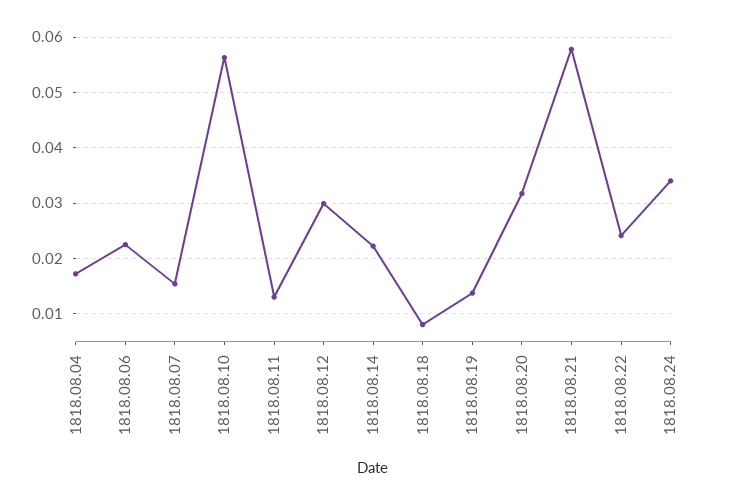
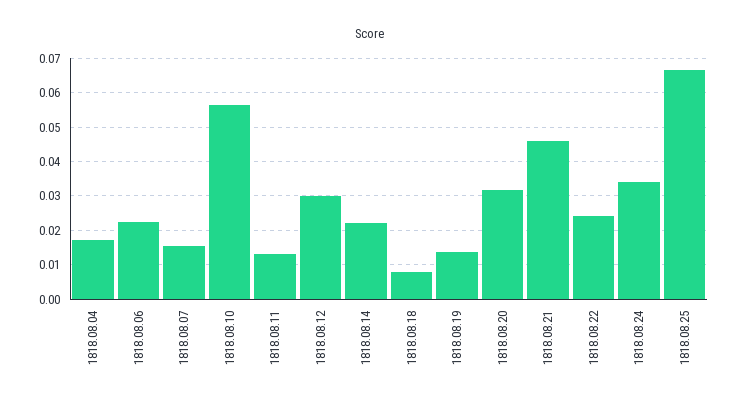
1818.08.21: 0.058 -> 0.046
1818.08.25: none -> 0.066

